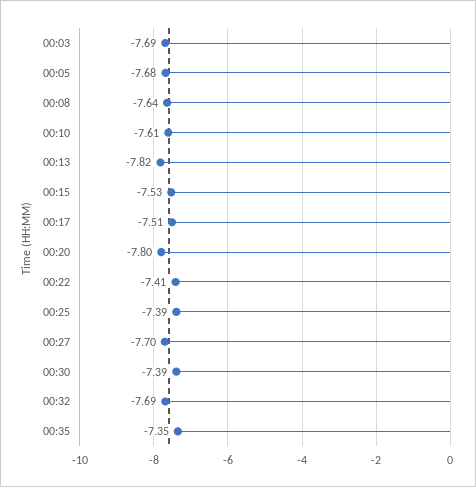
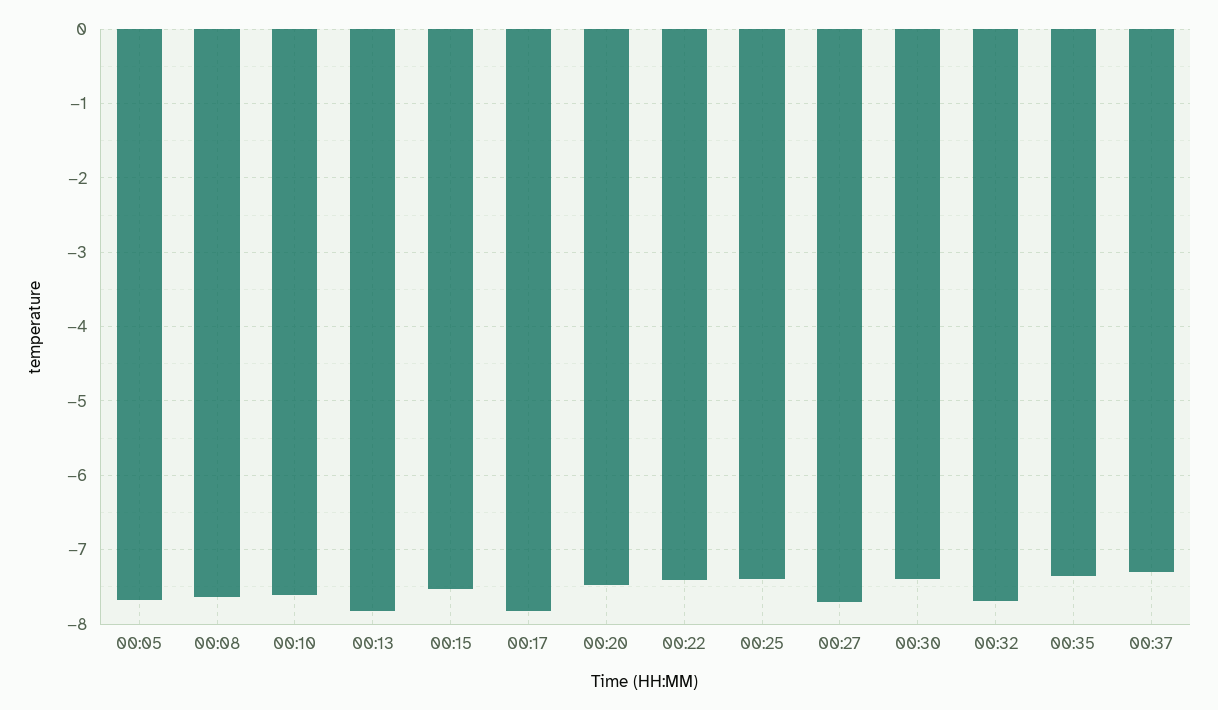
00:03: -7.69 -> none
00:17: -7.51 -> -7.8
00:20: -7.8 -> -7.5
00:37: none -> -7.3

